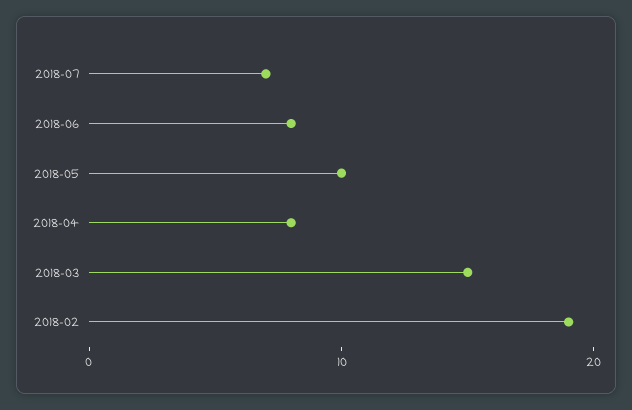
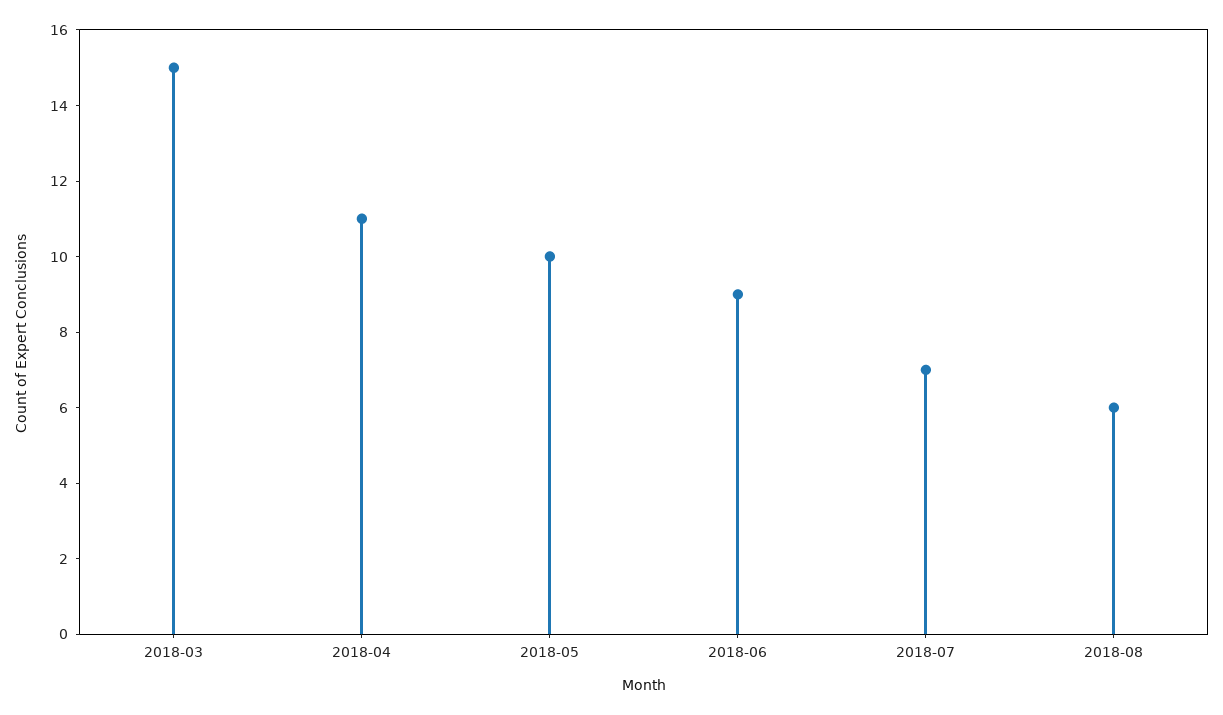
2018-06: 8 -> 9
2018-04: 8 -> 11
2018-02: 19 -> none
2018-08: none -> 6

